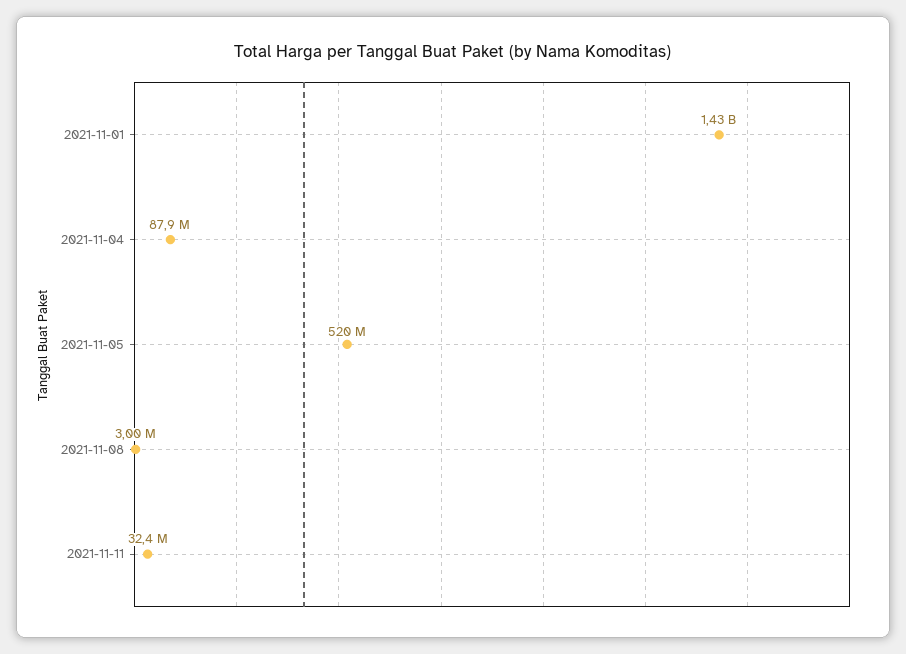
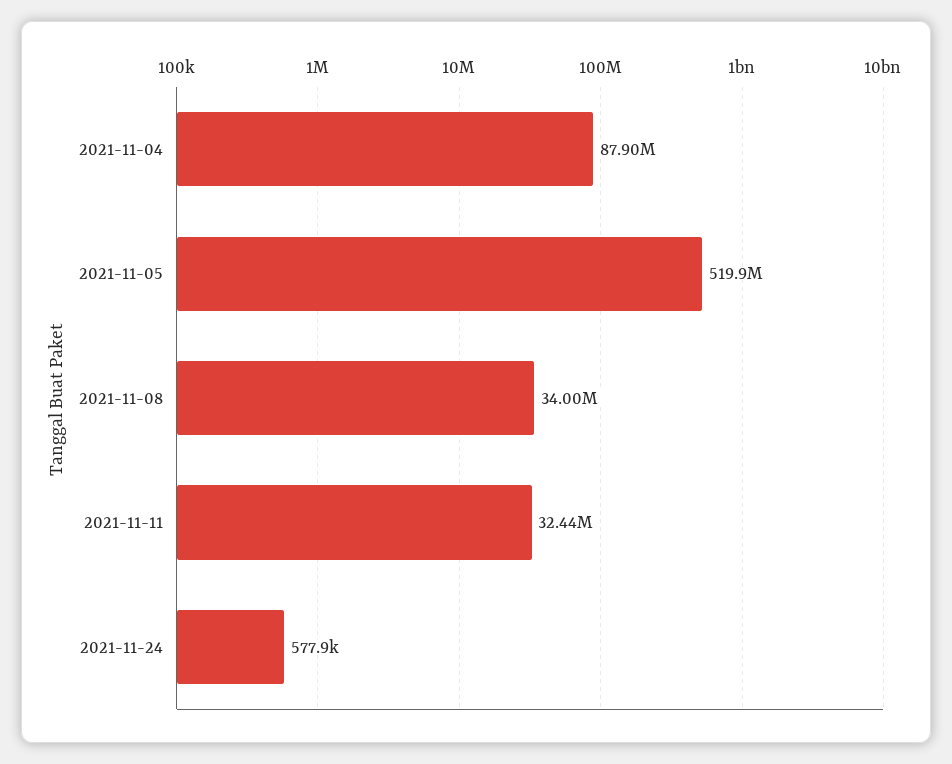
2021-11-01: 1430000000 -> none
2021-11-08: 3000000 -> 34000000
2021-11-24: none -> 577900

